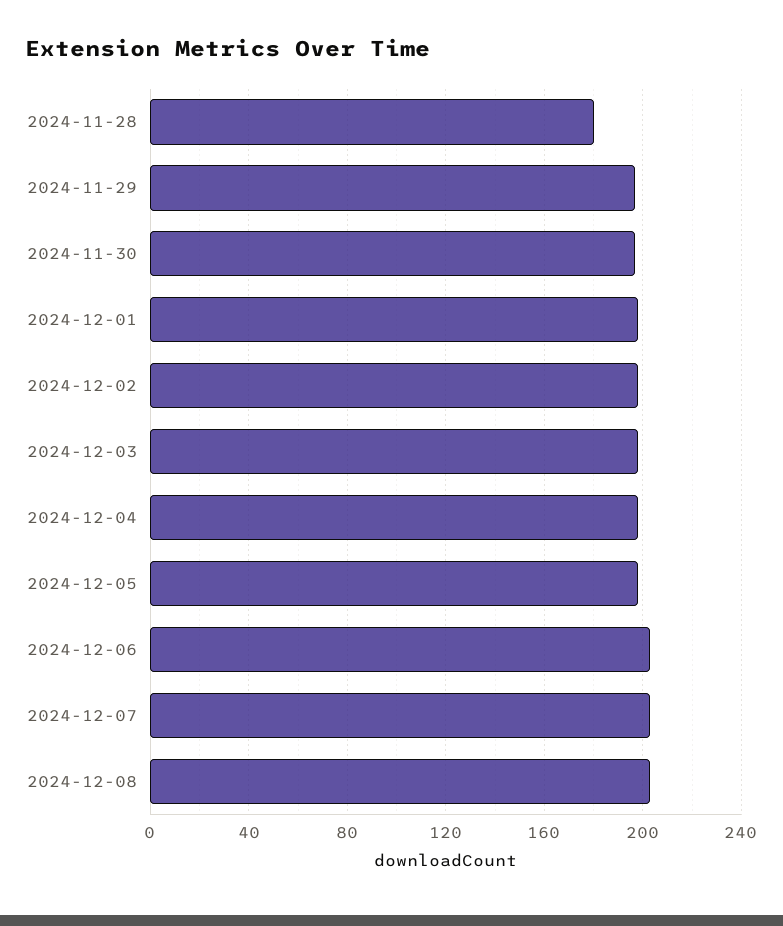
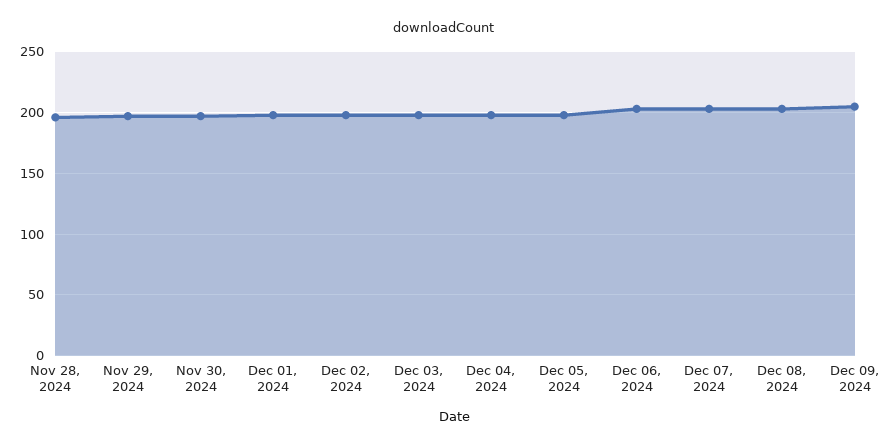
2024-11-28: 180 -> 195
Dec 09, 2024: none -> 205

